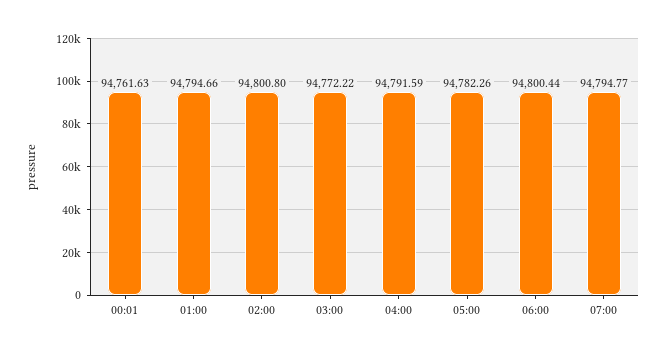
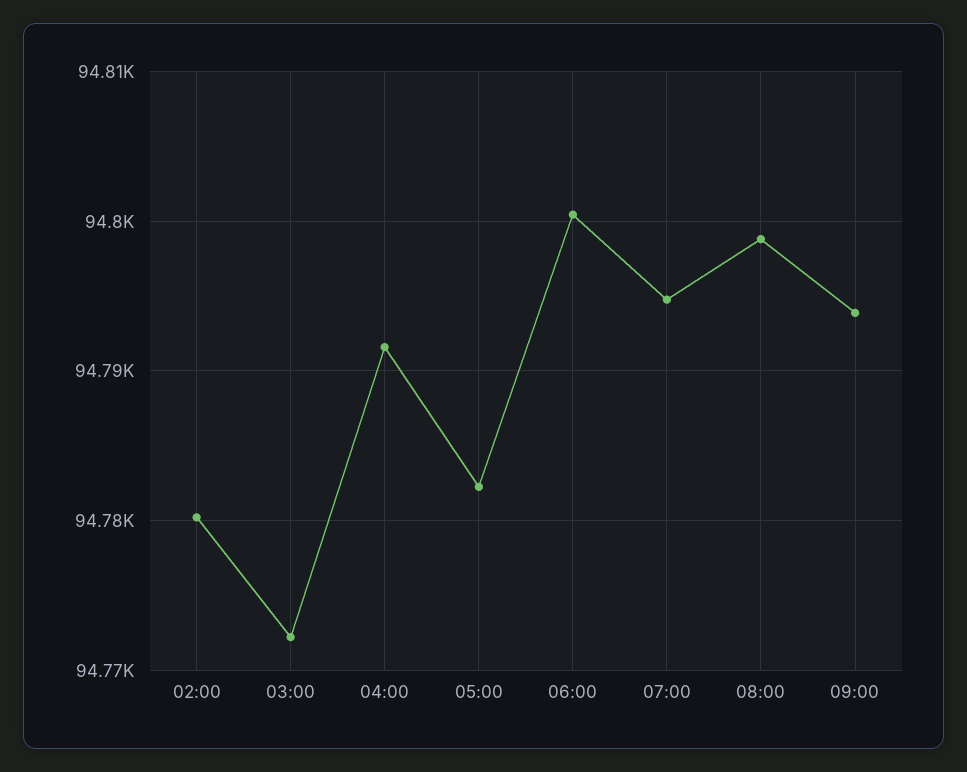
00:01: 94761.63 -> none
01:00: 94794.66 -> none
02:00: 94800.8 -> 94780
08:00: none -> 94799
09:00: none -> 94794

